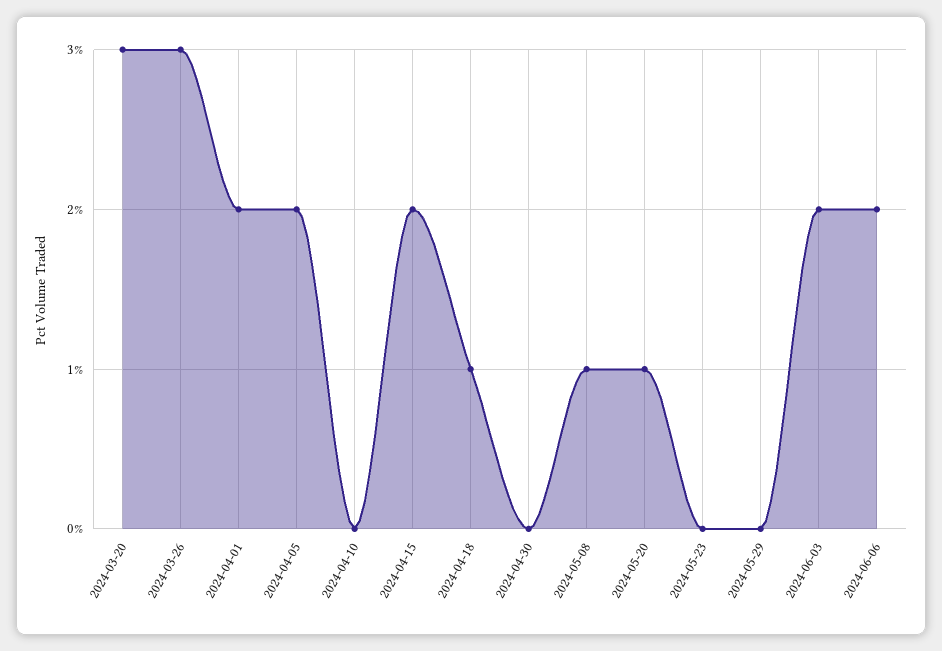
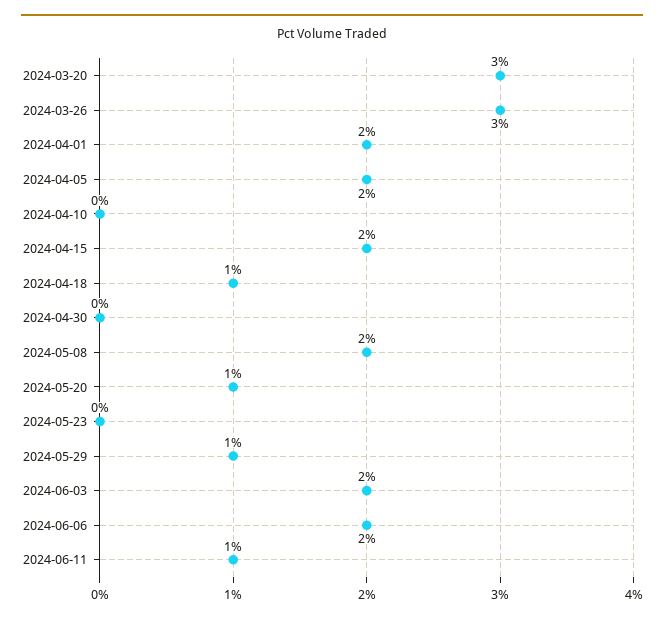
2024-05-08: 1 -> 2
2024-05-29: 0 -> 1
2024-06-11: none -> 1

